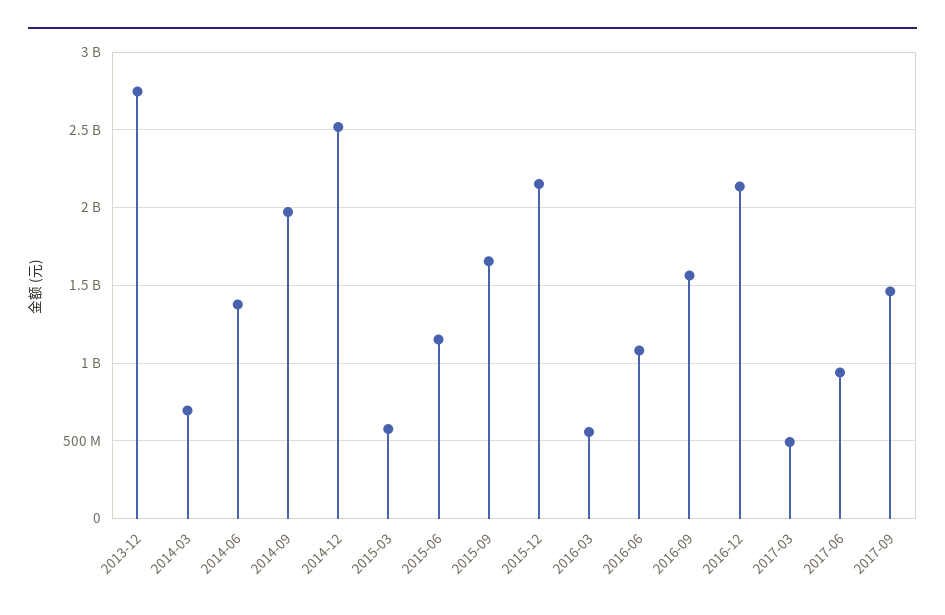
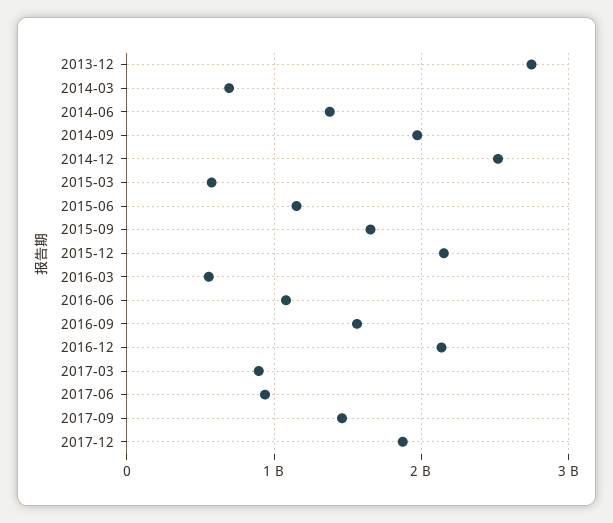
2017-03: 500000000 -> 900000000
2017-12: none -> 1900000000

